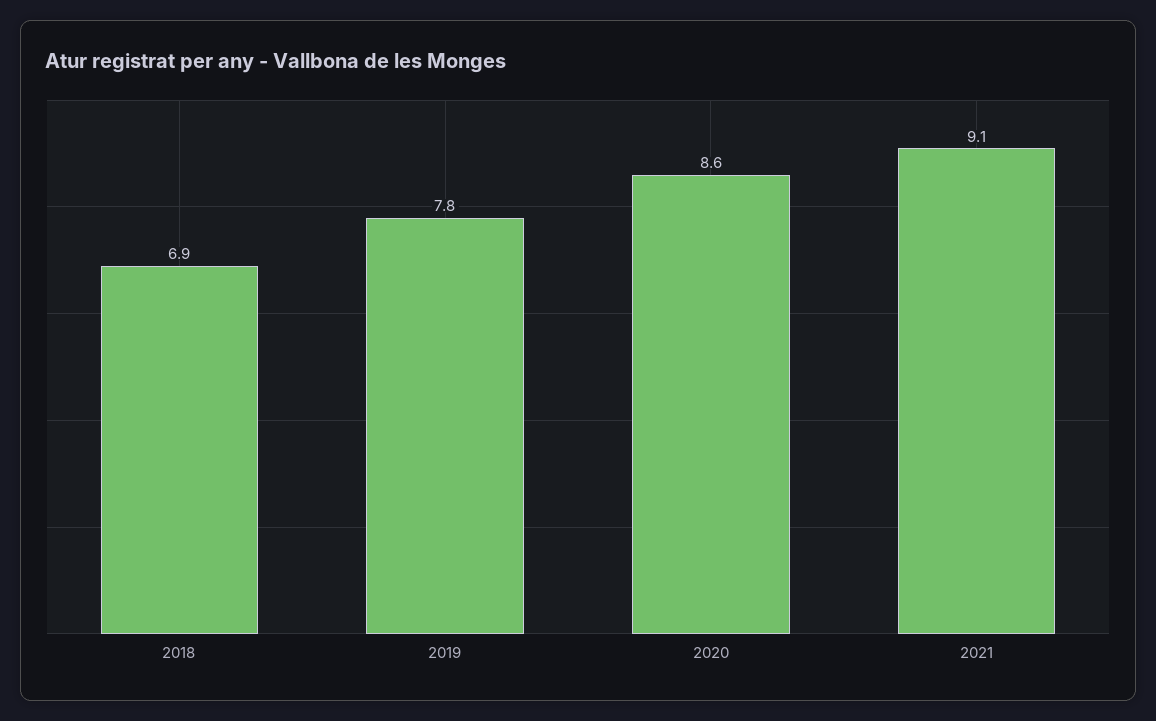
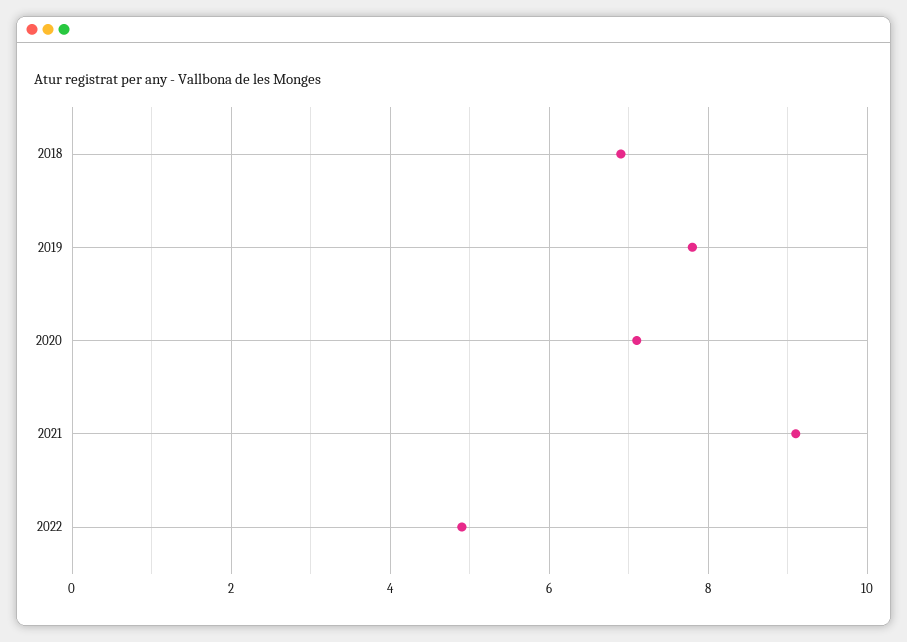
2020: 8.6 -> 7
2022: none -> 5

